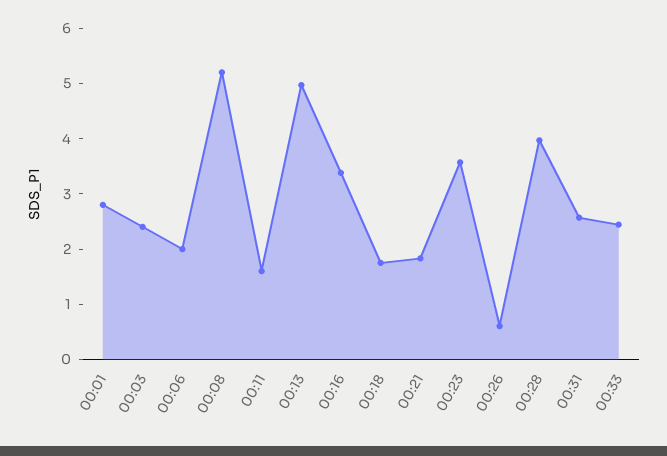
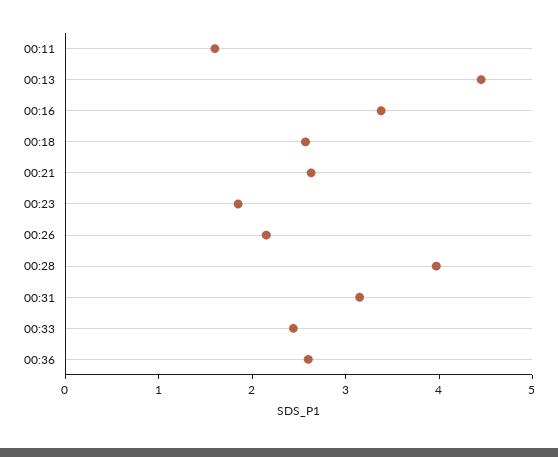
00:01: 2.8 -> none
00:03: 2.4 -> none
00:06: 2 -> none
00:08: 5.2 -> none
00:13: 5 -> 4.4
00:18: 1.8 -> 2.6
00:21: 1.8 -> 2.6
00:23: 3.6 -> 1.8
00:26: 0.6 -> 2.2
00:31: 2.6 -> 3.2
00:36: none -> 2.6

